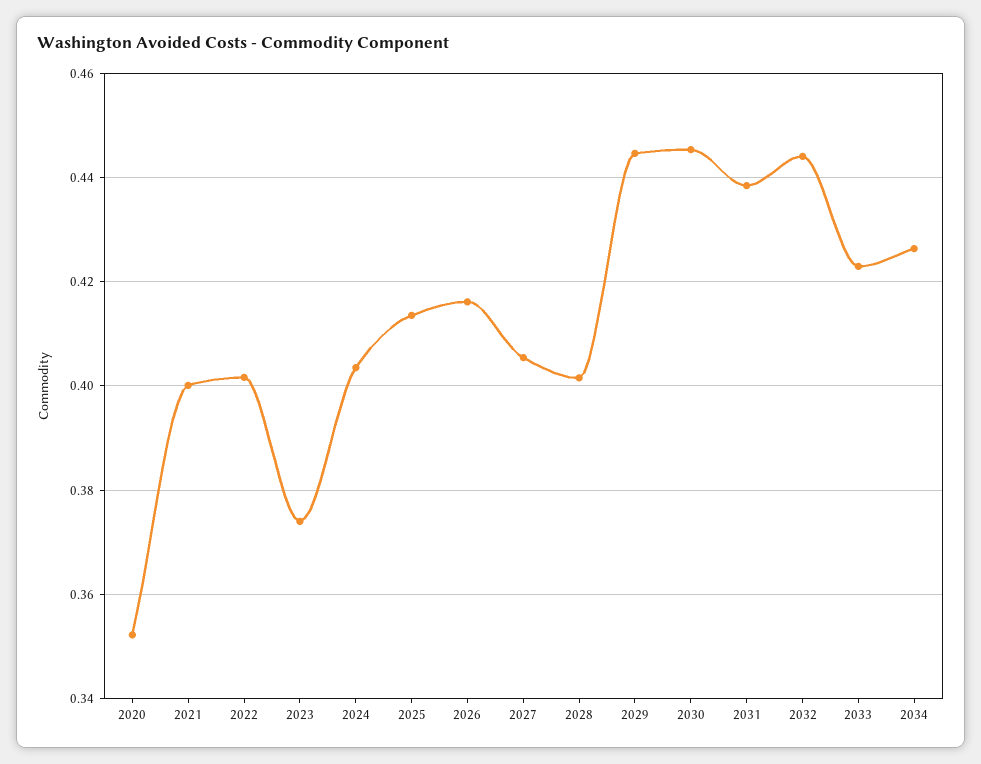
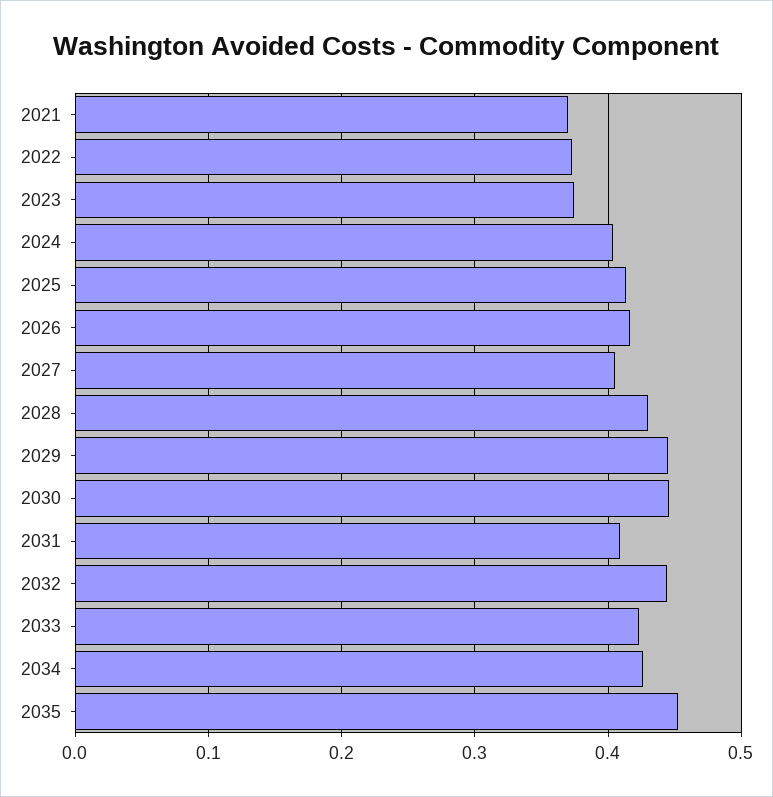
2020: 0.352 -> none
2021: 0.4 -> 0.37
2022: 0.402 -> 0.37
2028: 0.402 -> 0.43
2031: 0.438 -> 0.41
2035: none -> 0.45

